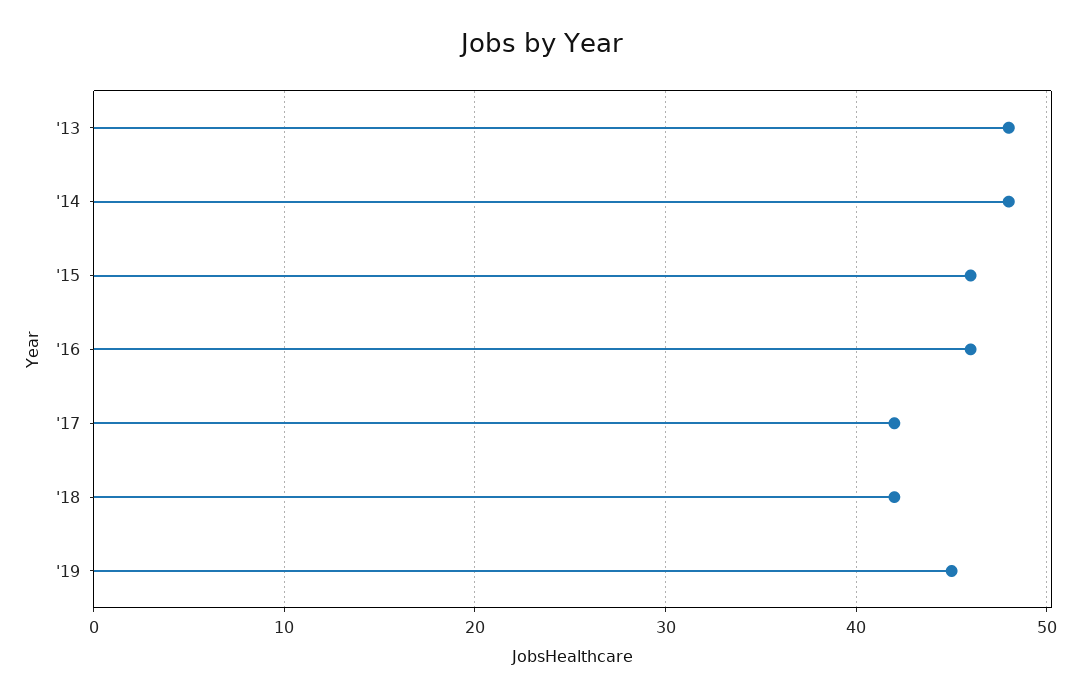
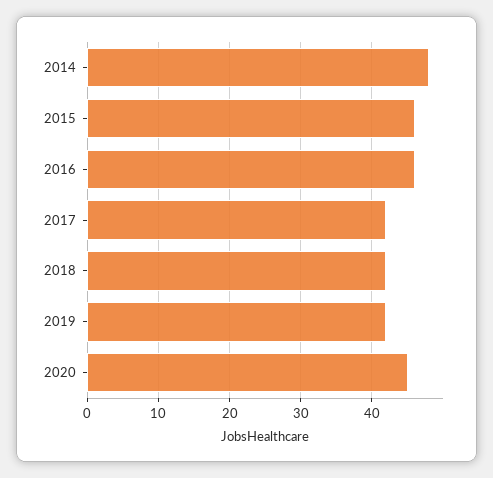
'13: 48 -> none
'19: 45 -> 42
2020: none -> 45

